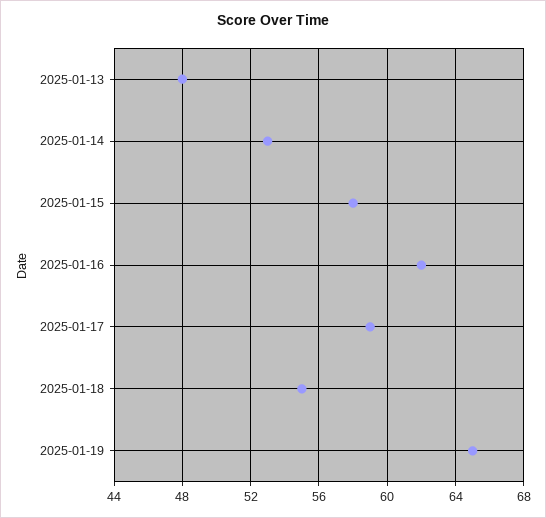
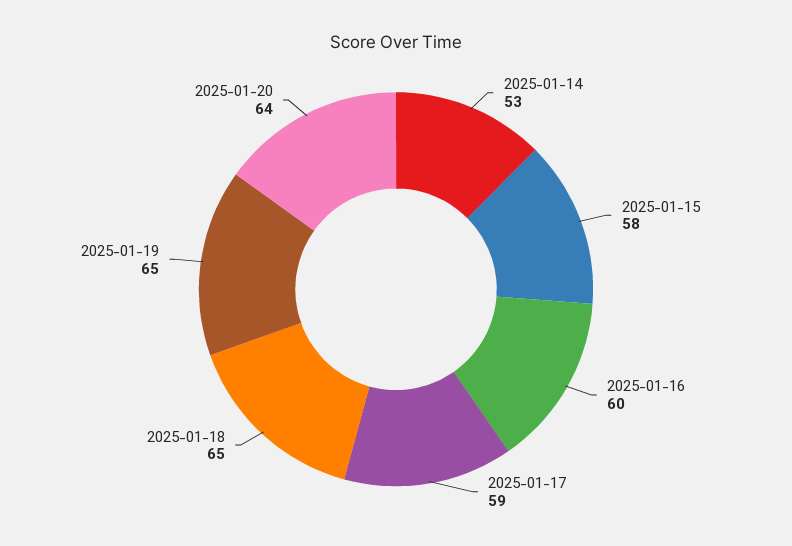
2025-01-13: 48 -> none
2025-01-16: 62 -> 60
2025-01-18: 55 -> 65
2025-01-20: none -> 64

